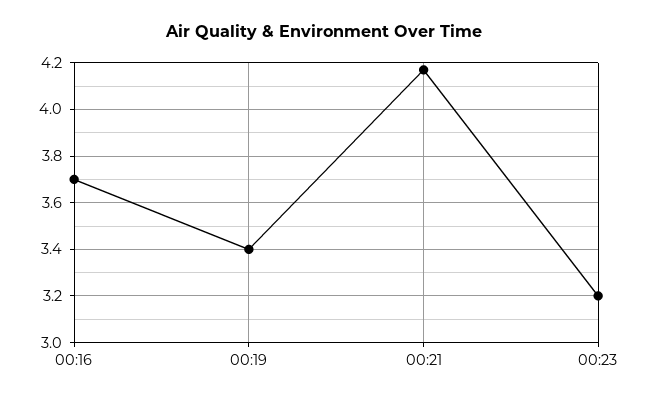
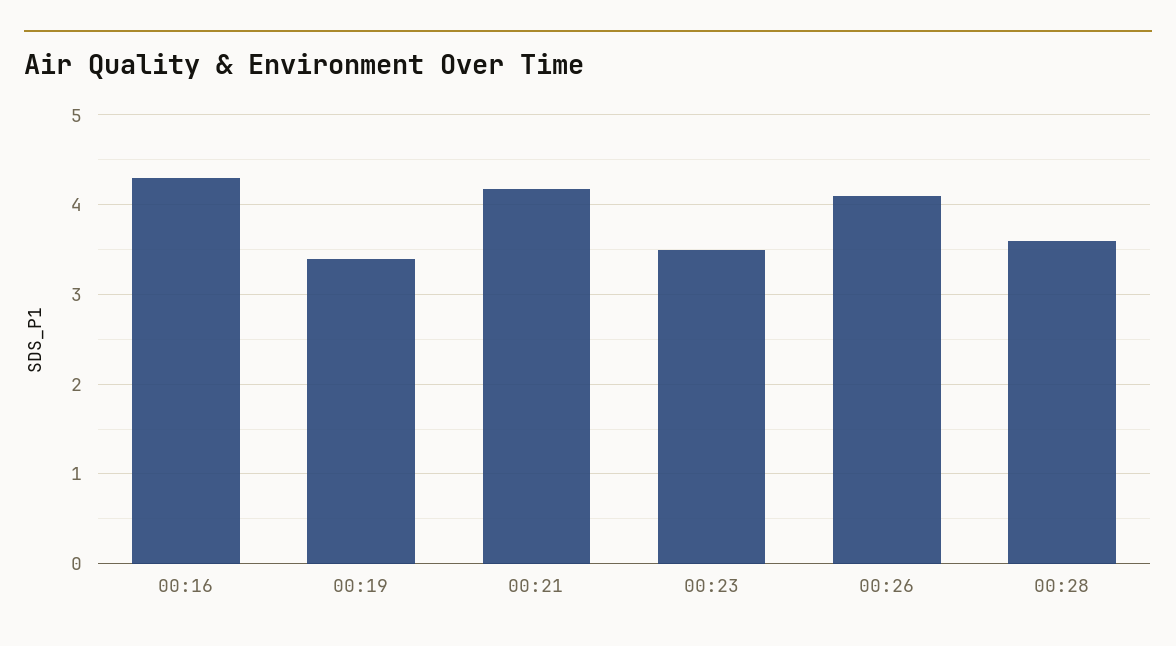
00:16: 3.7 -> 4.3
00:23: 3.2 -> 3.5
00:26: none -> 4.1
00:28: none -> 3.6

